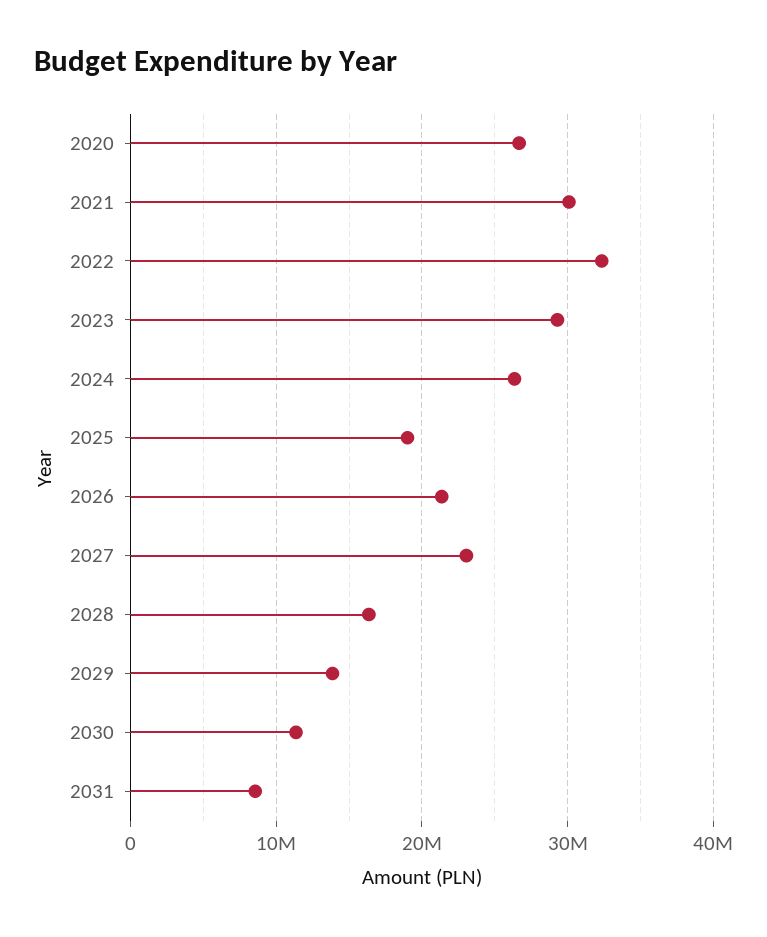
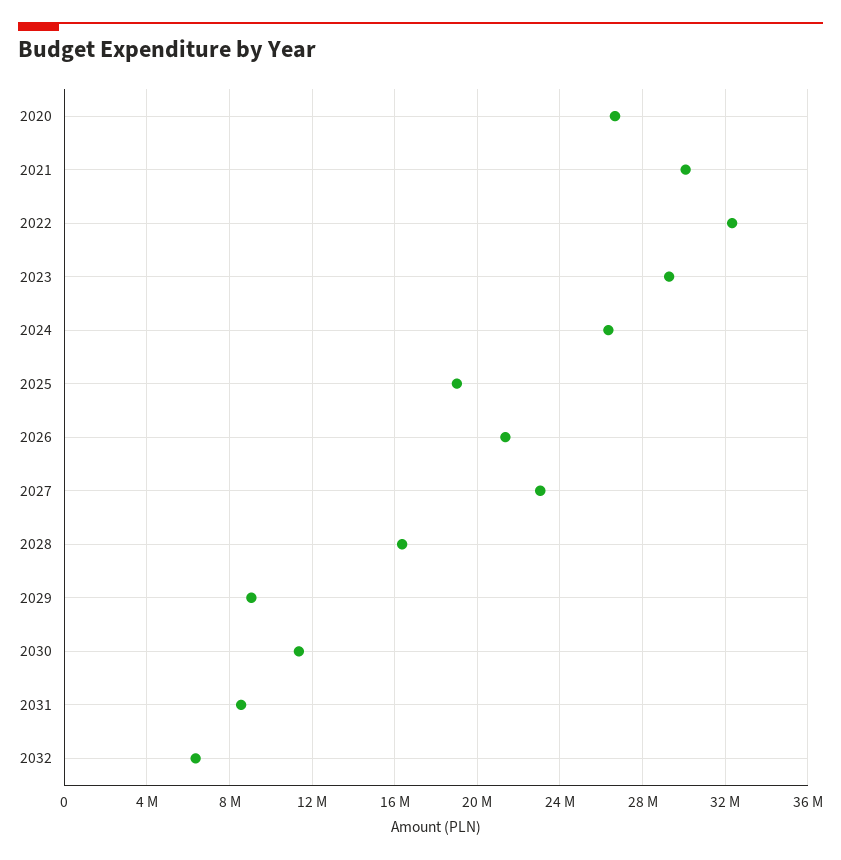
2029: 14000000 -> 9000000
2032: none -> 6500000

